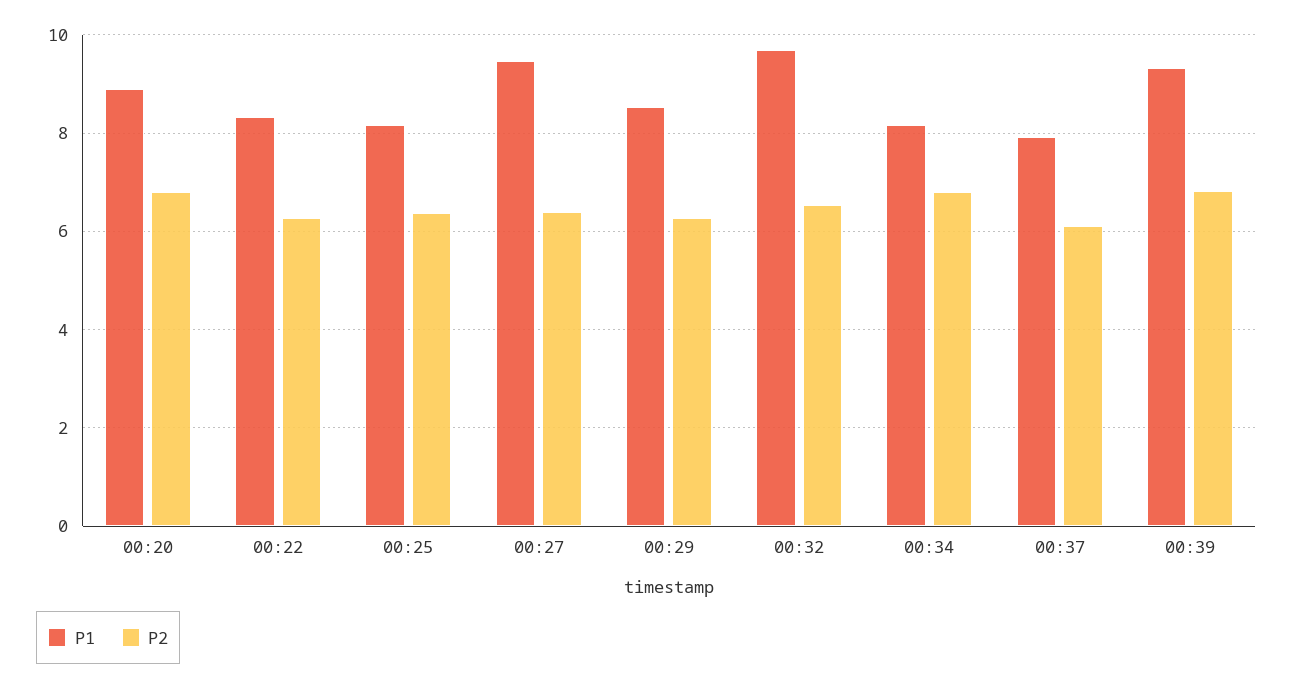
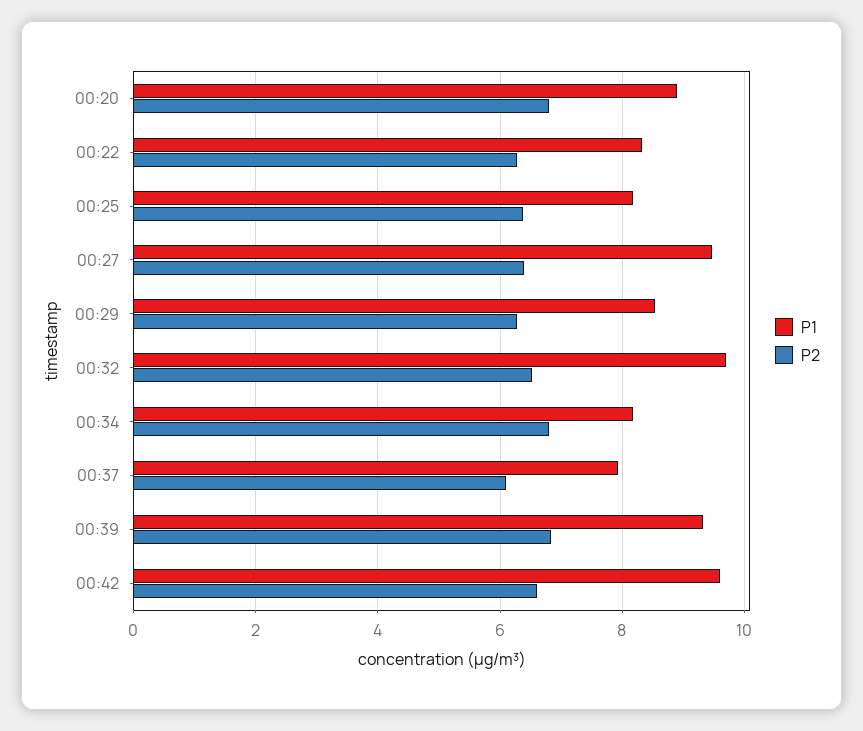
P1, 00:42: none -> 9.6
P2, 00:42: none -> 6.6

